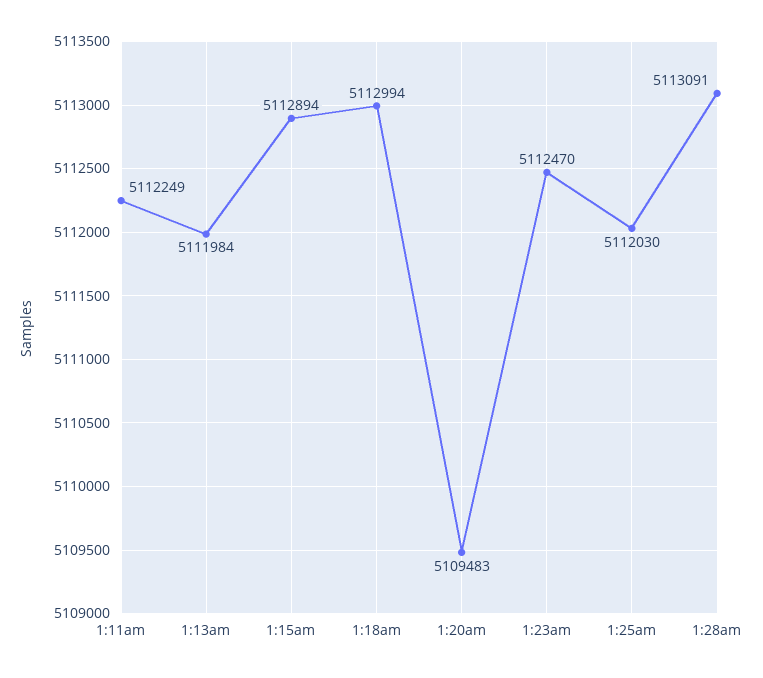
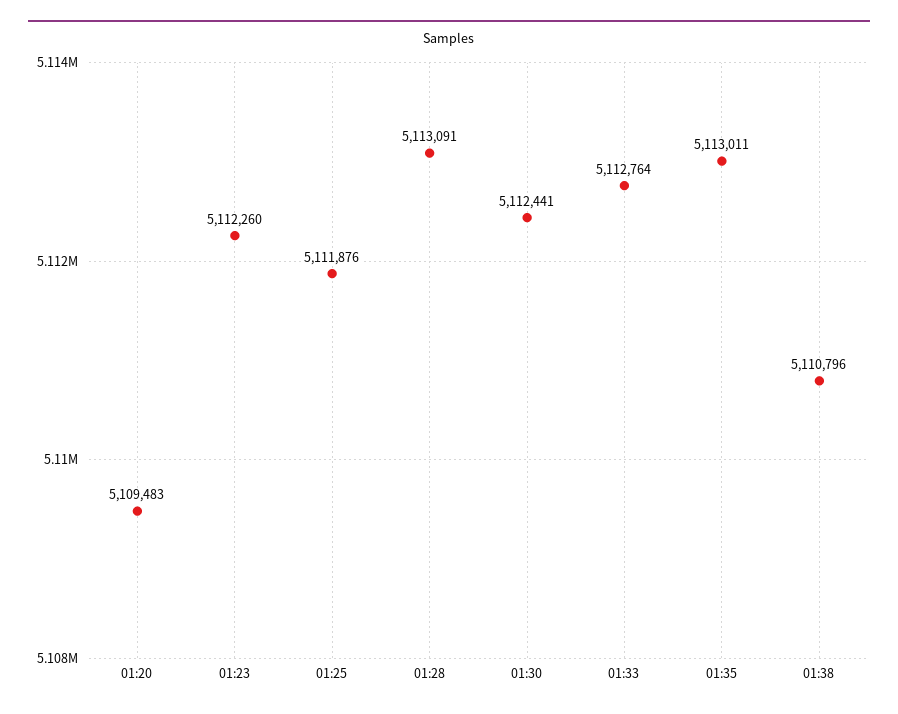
1:11am: 5112249 -> none
1:13am: 5111984 -> none
1:15am: 5112894 -> none
1:18am: 5112994 -> none
1:23am: 5112470 -> 5112260
1:25am: 5112030 -> 5111876
01:30: none -> 5112441
01:33: none -> 5112764
01:35: none -> 5113011
01:38: none -> 5110796

